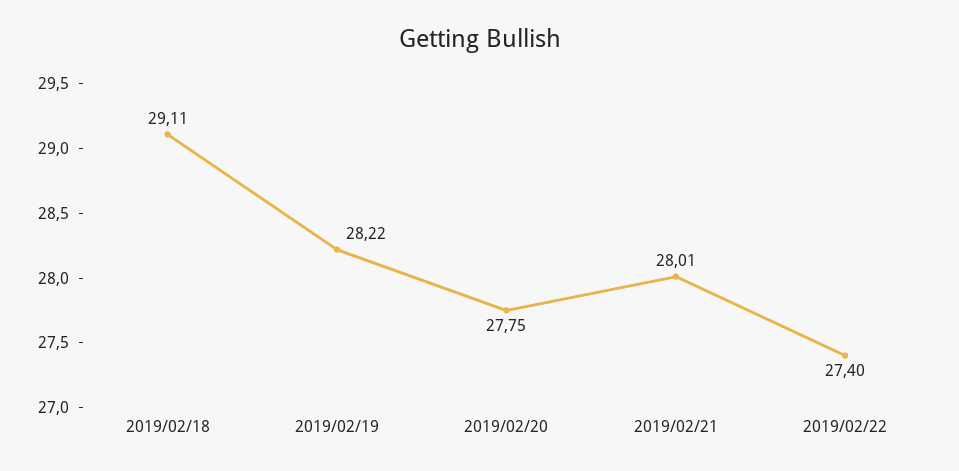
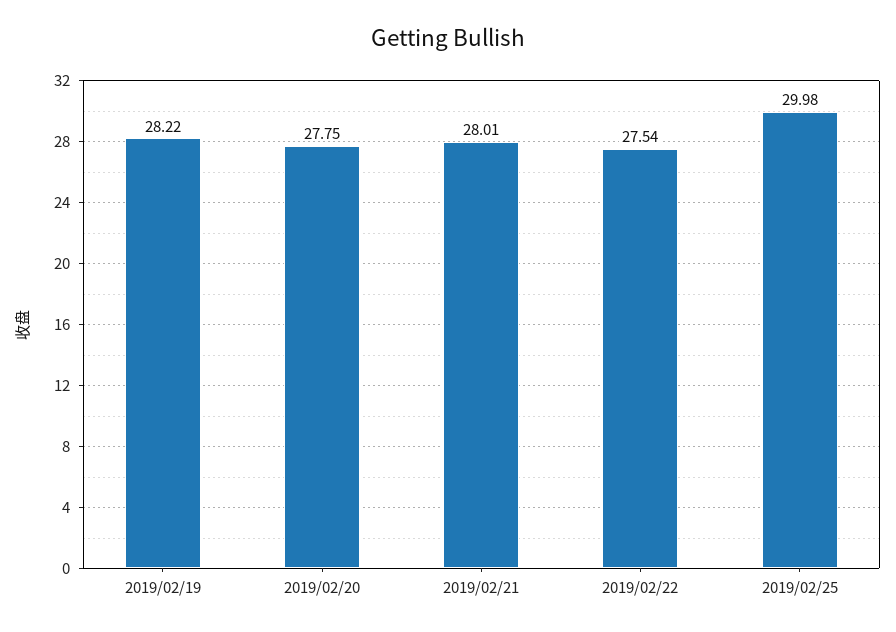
2019/02/18: 29.11 -> none
2019/02/22: 27.4 -> 27.54
2019/02/25: none -> 29.98

